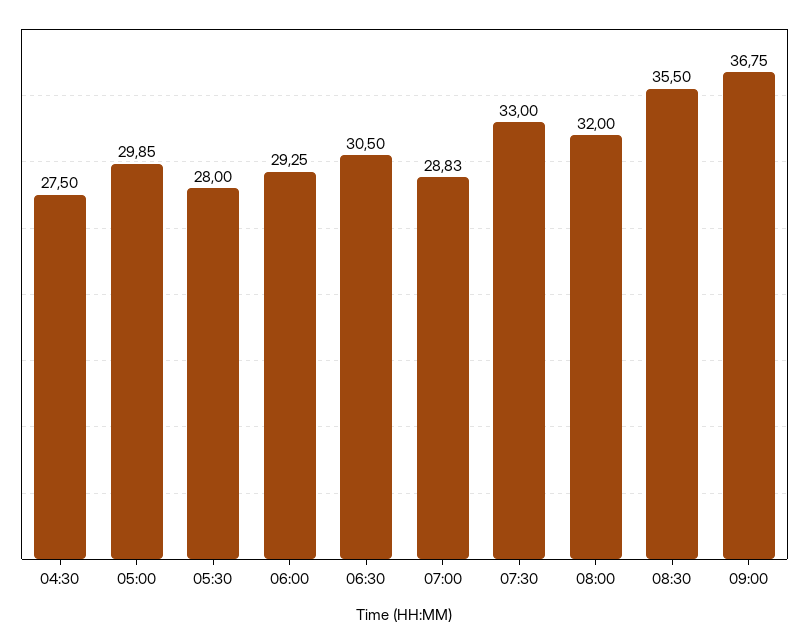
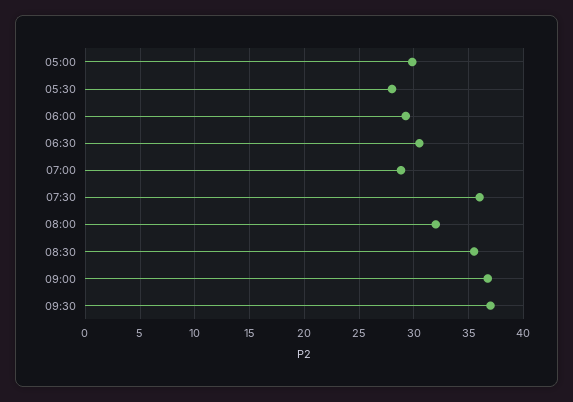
04:30: 27.5 -> none
07:30: 33 -> 36
09:30: none -> 37

